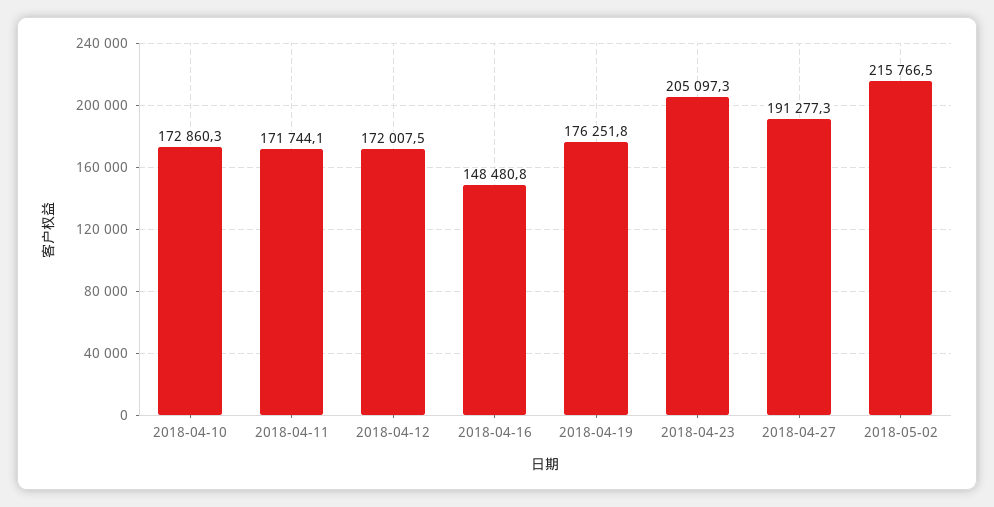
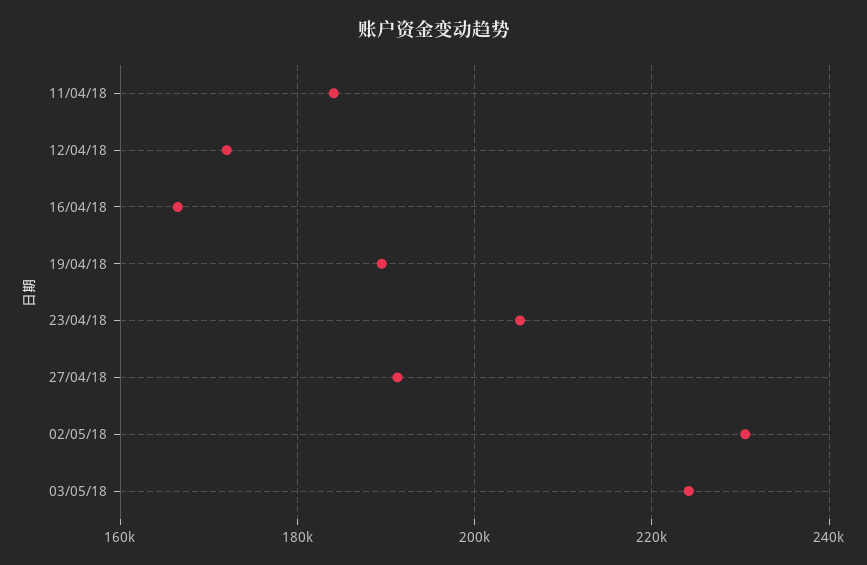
2018-04-10: 172860.3 -> none
2018-04-11: 171744.1 -> 184000
2018-04-16: 148480.8 -> 166000
2018-04-19: 176251.8 -> 190000
2018-05-02: 215766.5 -> 230000
03/05/18: none -> 224000

